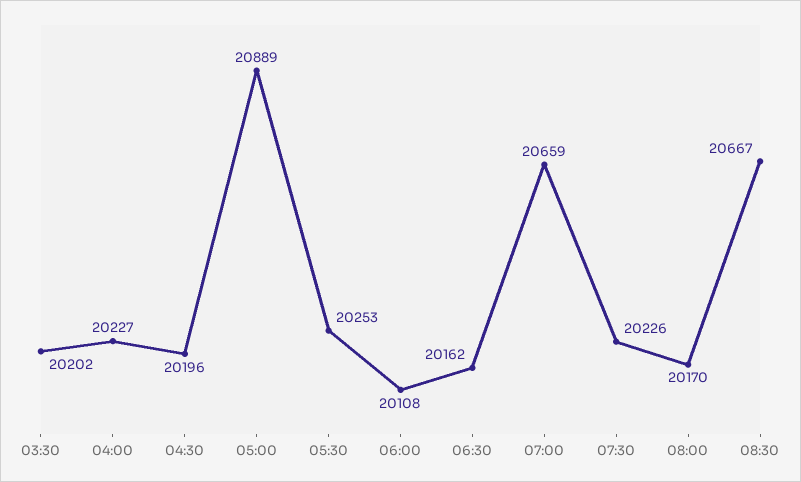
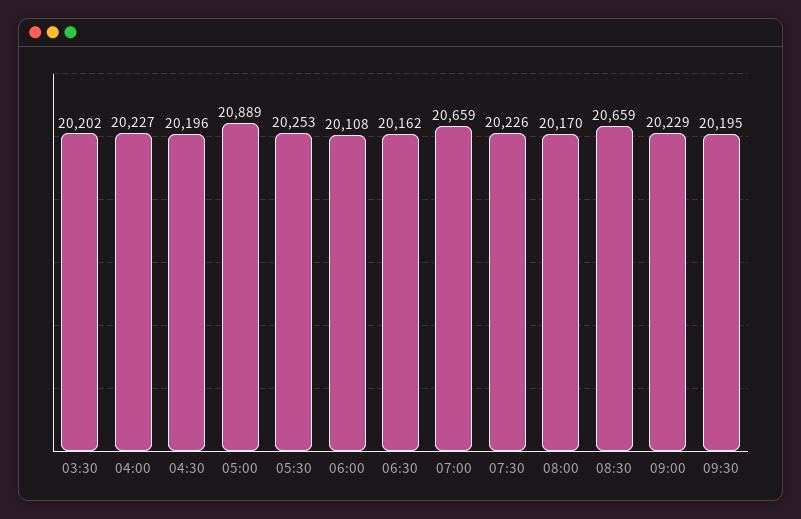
08:30: 20667 -> 20659
09:00: none -> 20229
09:30: none -> 20195

